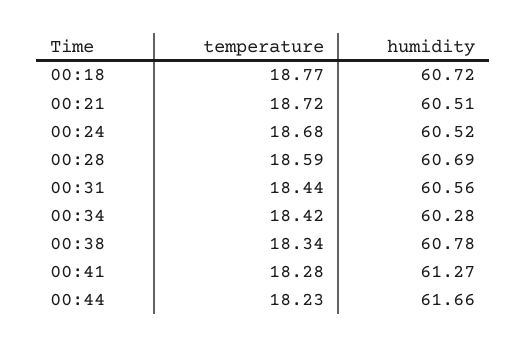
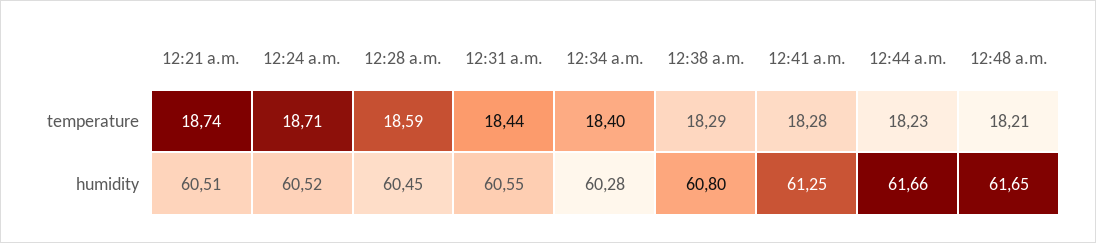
temperature, 00:18: 18.77 -> none
humidity, 00:18: 60.72 -> none
temperature, 00:21: 18.72 -> 18.74
temperature, 00:24: 18.68 -> 18.71
humidity, 00:28: 60.69 -> 60.45
humidity, 00:31: 60.56 -> 60.55
temperature, 00:34: 18.42 -> 18.4
temperature, 00:38: 18.34 -> 18.29
humidity, 00:38: 60.78 -> 60.8
humidity, 00:41: 61.27 -> 61.25
temperature, 12:48 a.m.: none -> 18.21
humidity, 12:48 a.m.: none -> 61.65

